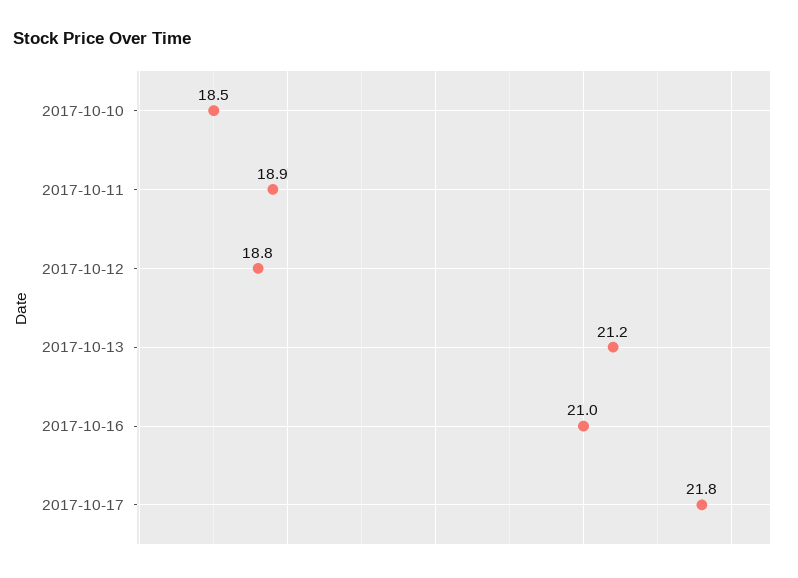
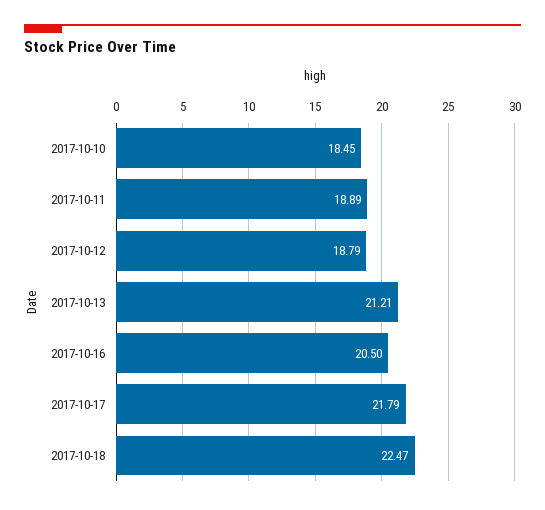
2017-10-16: 21 -> 20.5
2017-10-18: none -> 22.47

